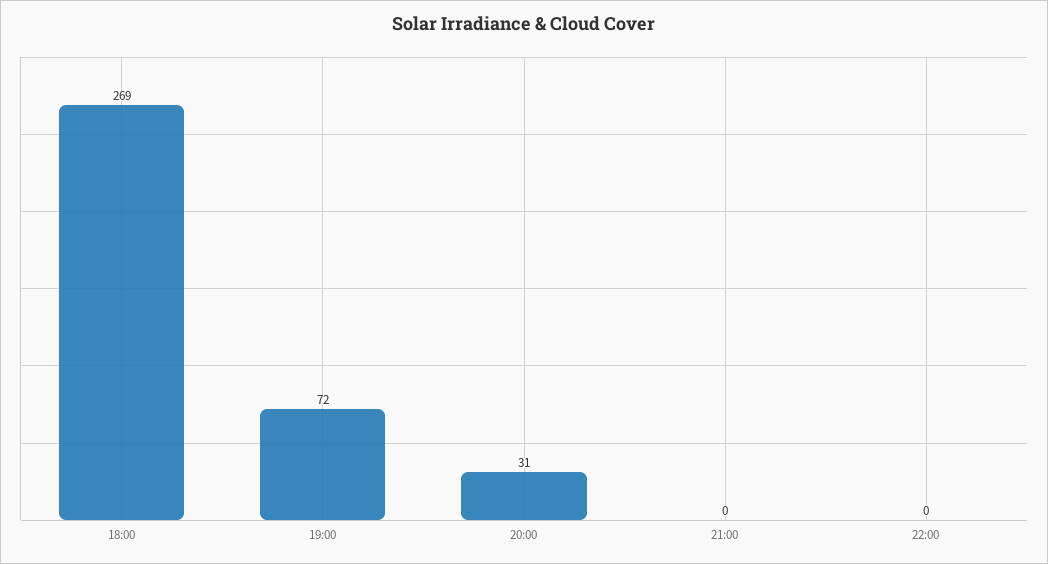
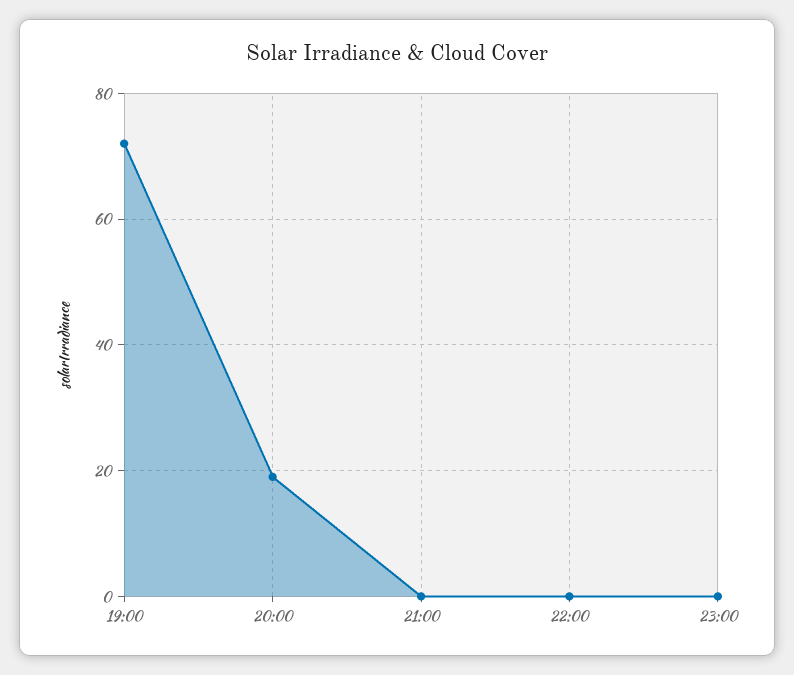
18:00: 269 -> none
20:00: 31 -> 20
23:00: none -> 0

